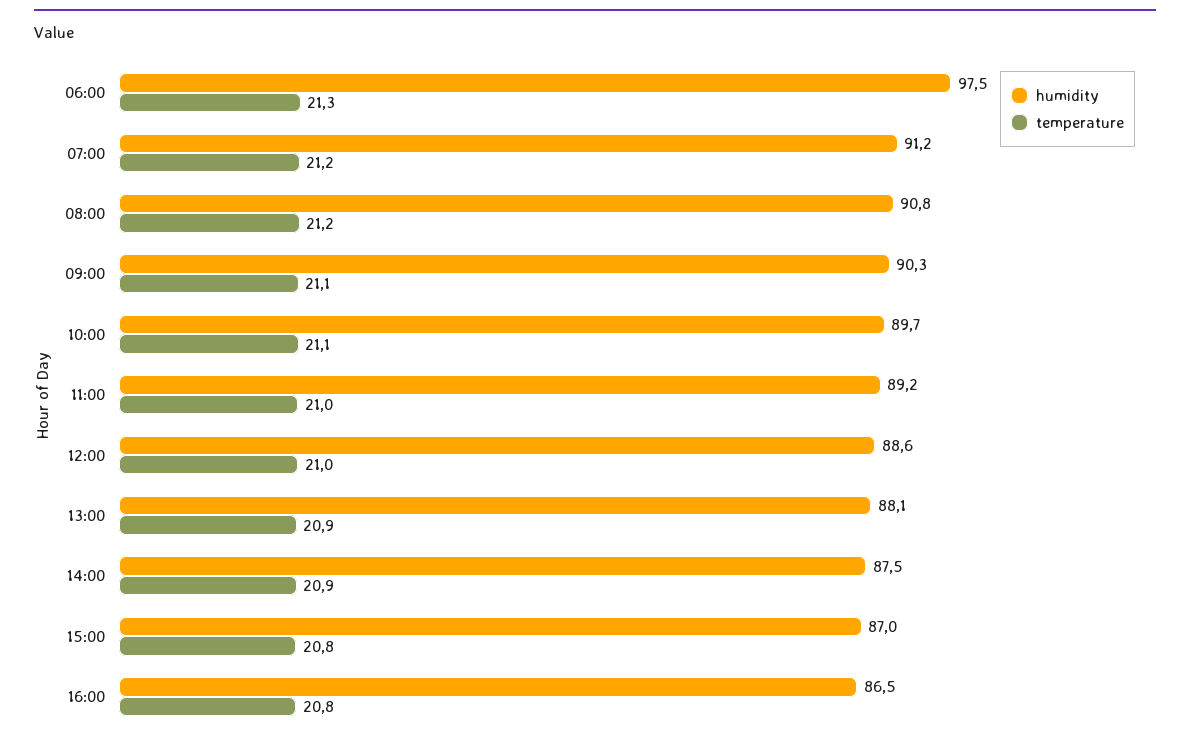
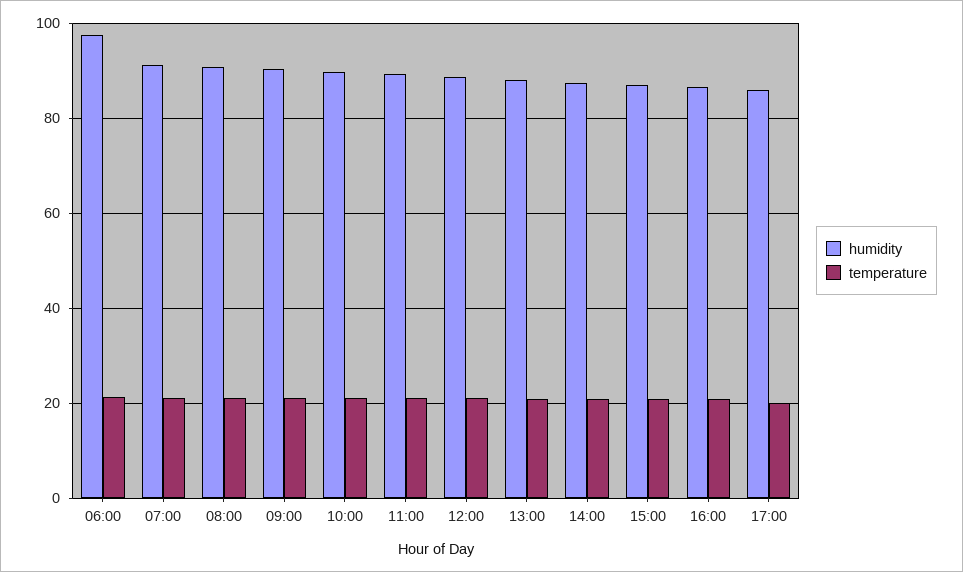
humidity, 17:00: none -> 86
temperature, 17:00: none -> 20

